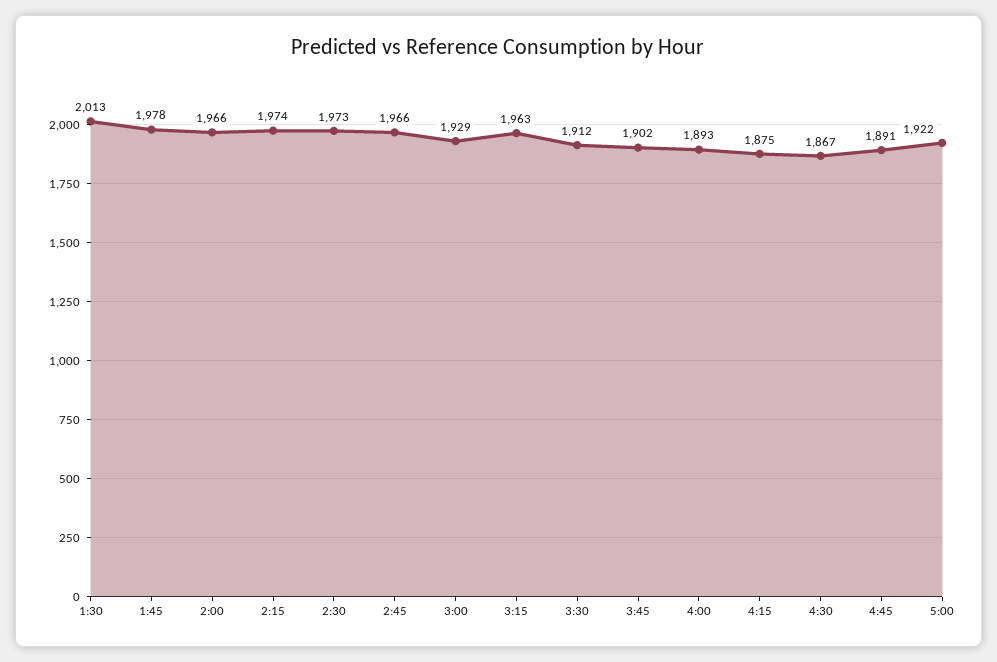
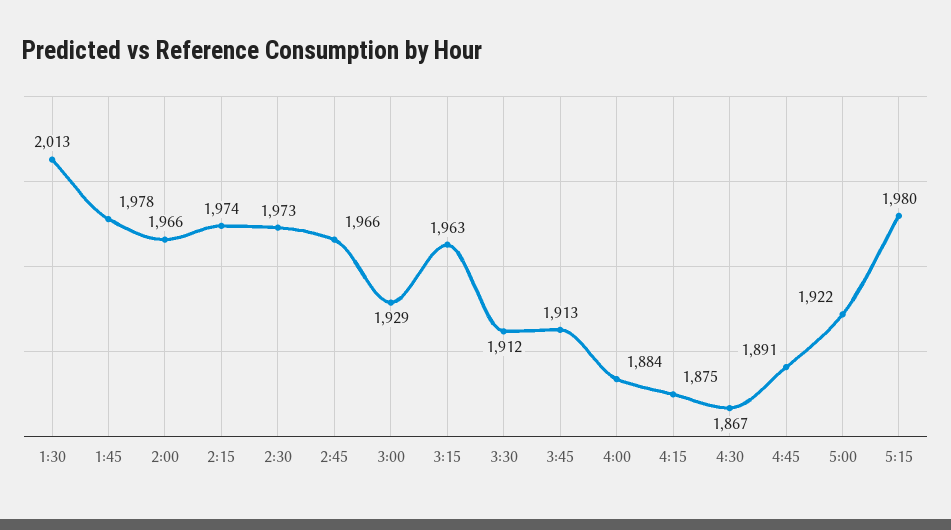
3:45: 1902 -> 1913
4:00: 1893 -> 1884
5:15: none -> 1980

